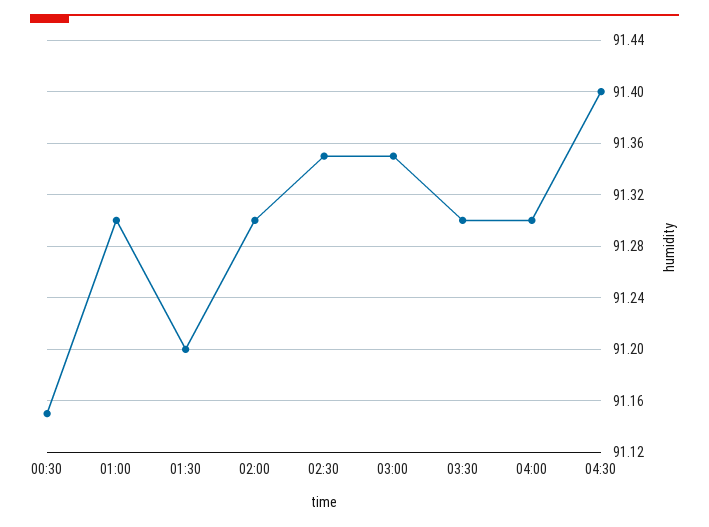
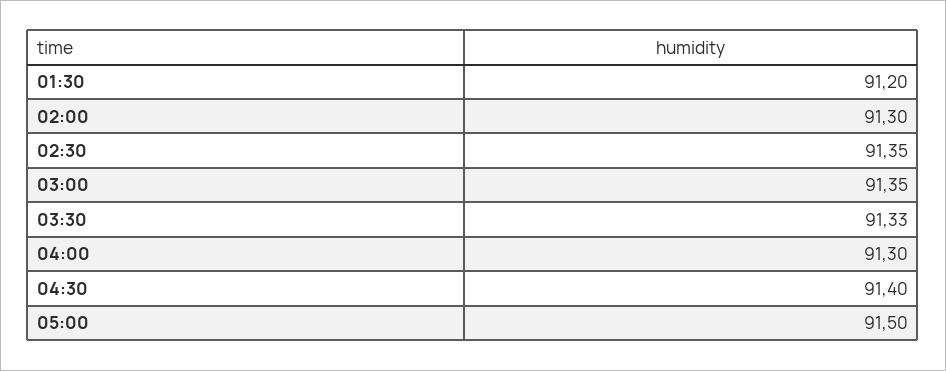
00:30: 91.15 -> none
01:00: 91.3 -> none
03:30: 91.3 -> 91.33
05:00: none -> 91.5

